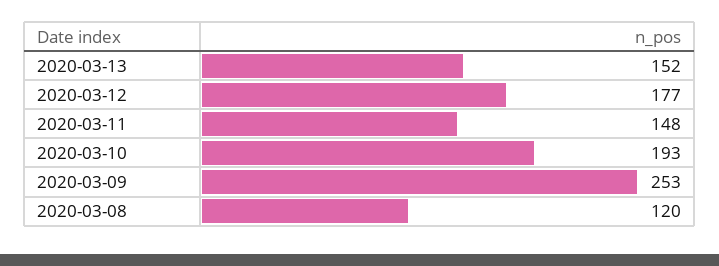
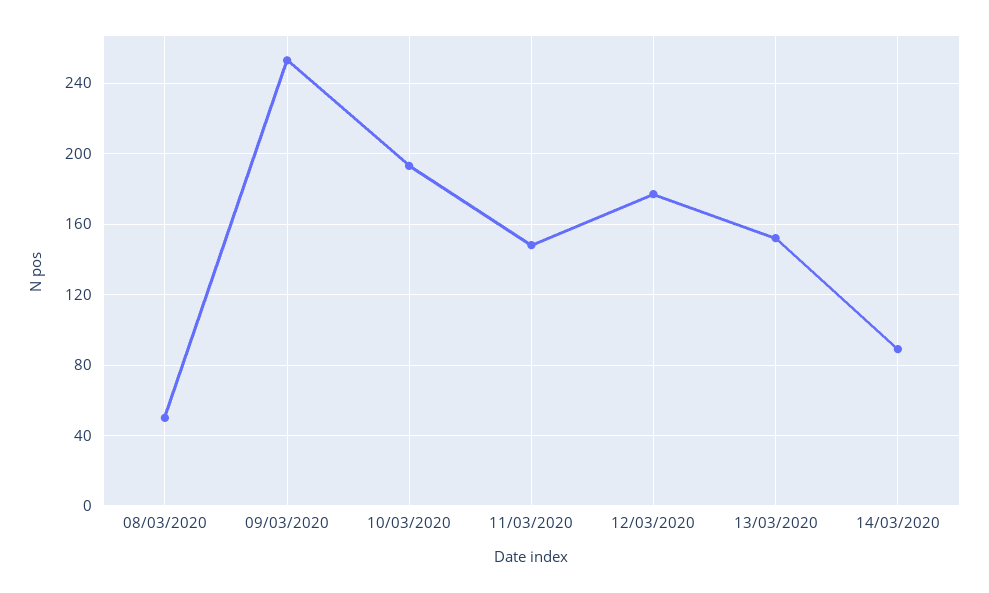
2020-03-08: 120 -> 50
14/03/2020: none -> 90

